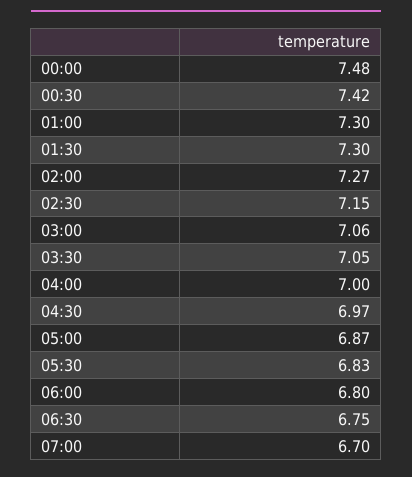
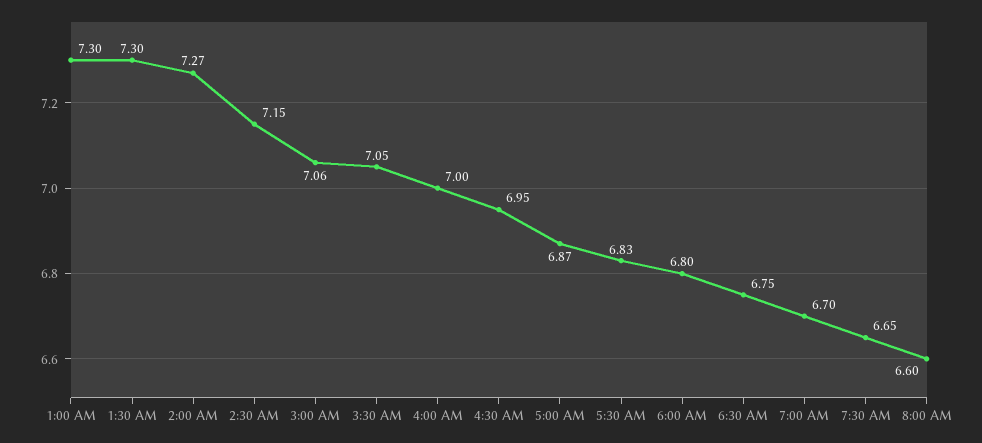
00:00: 7.48 -> none
00:30: 7.42 -> none
04:30: 6.97 -> 6.95
7:30 AM: none -> 6.65
8:00 AM: none -> 6.6

